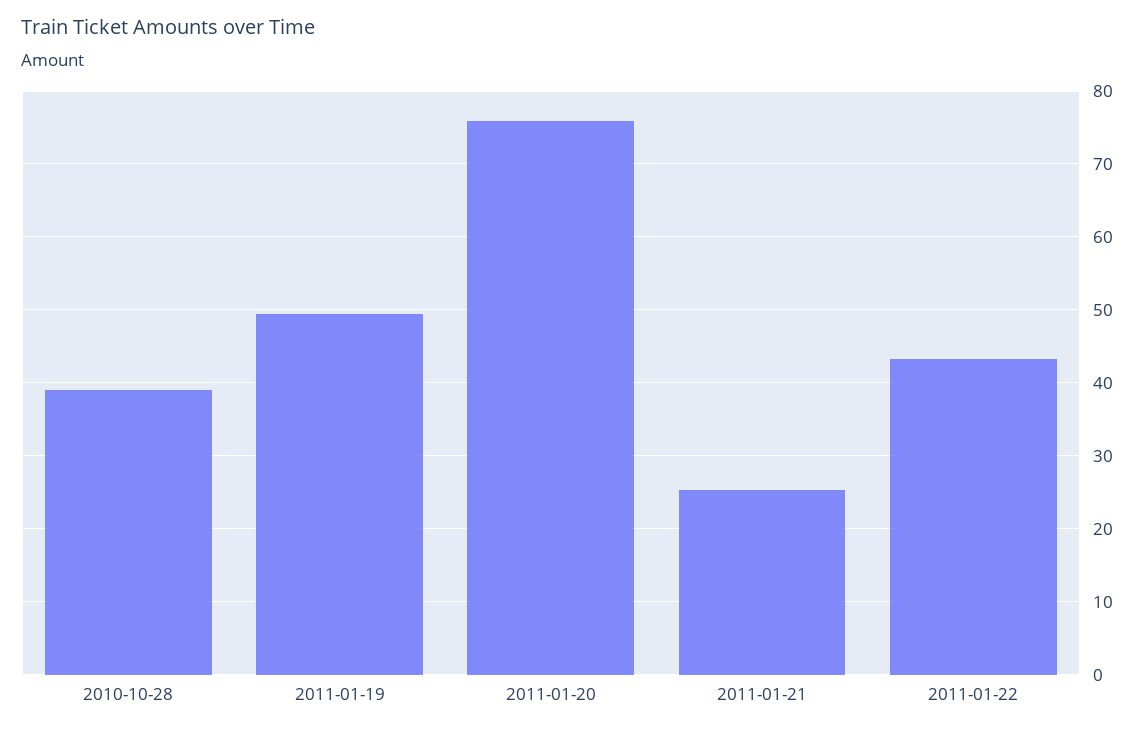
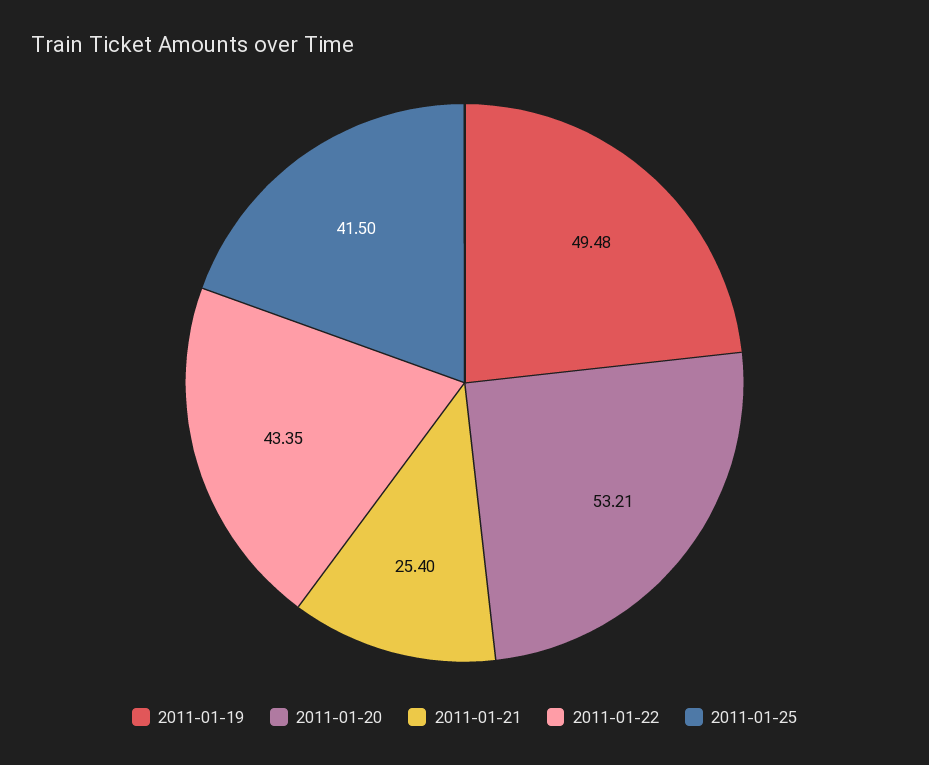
2010-10-28: 39 -> none
2011-01-20: 76 -> 53.21
2011-01-25: none -> 41.5

